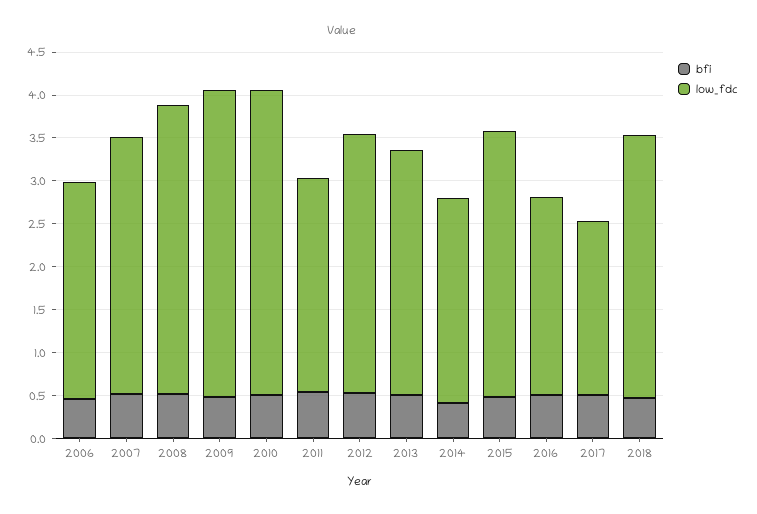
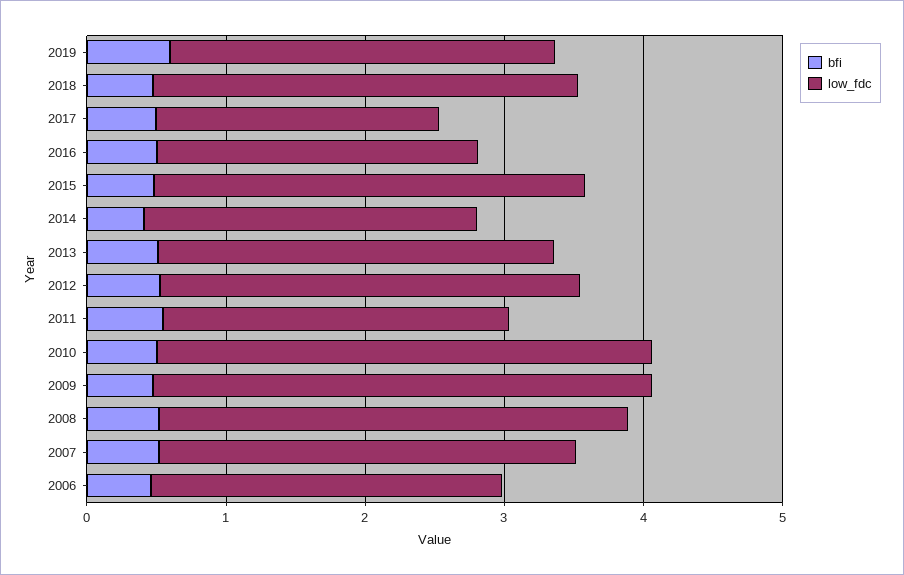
bfi, 2019: none -> 0.6
low_fdc, 2019: none -> 2.8

